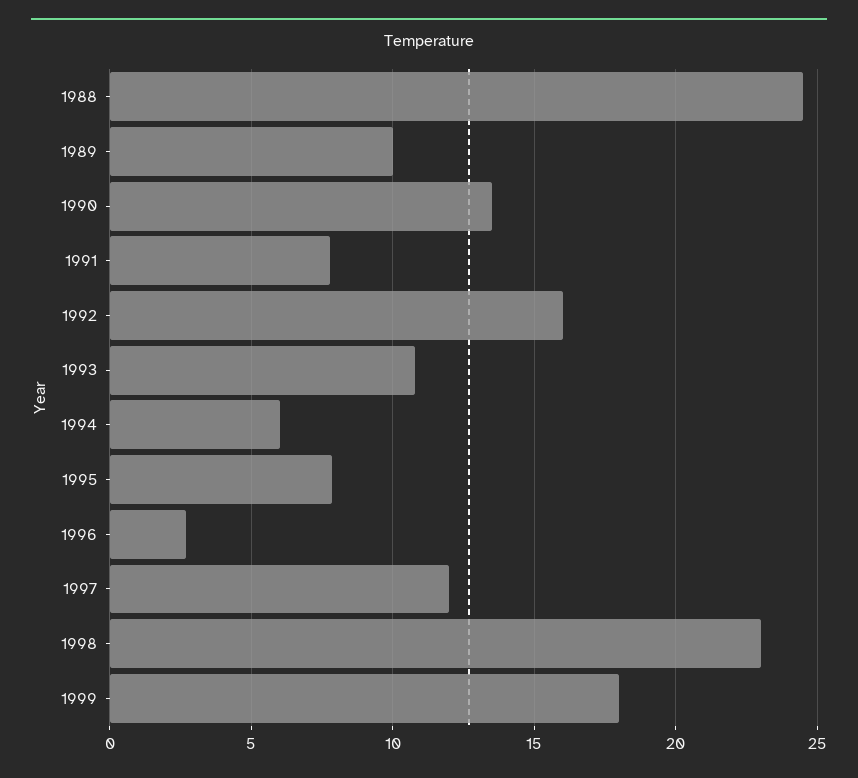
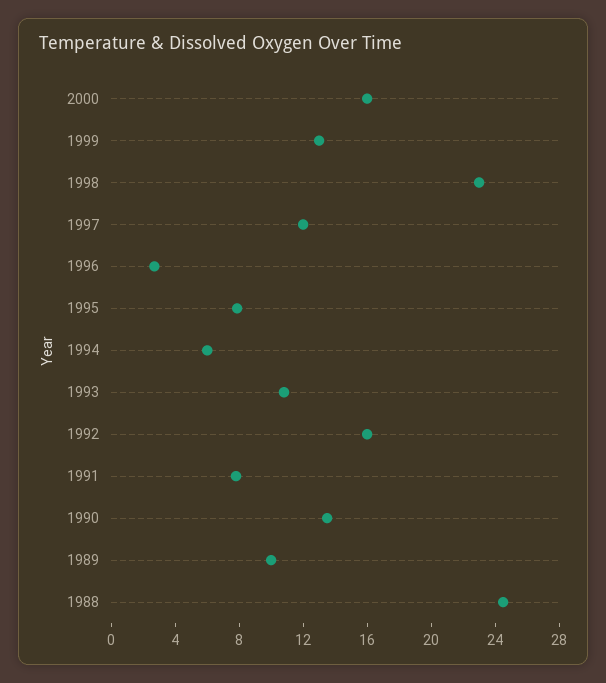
1999: 18 -> 13
2000: none -> 16

